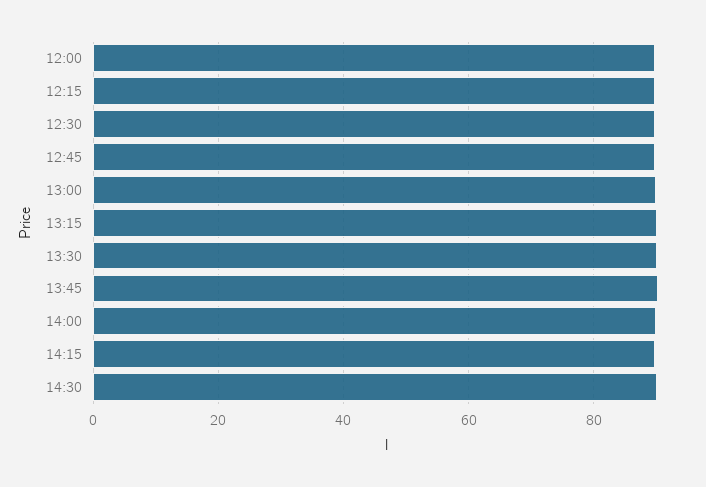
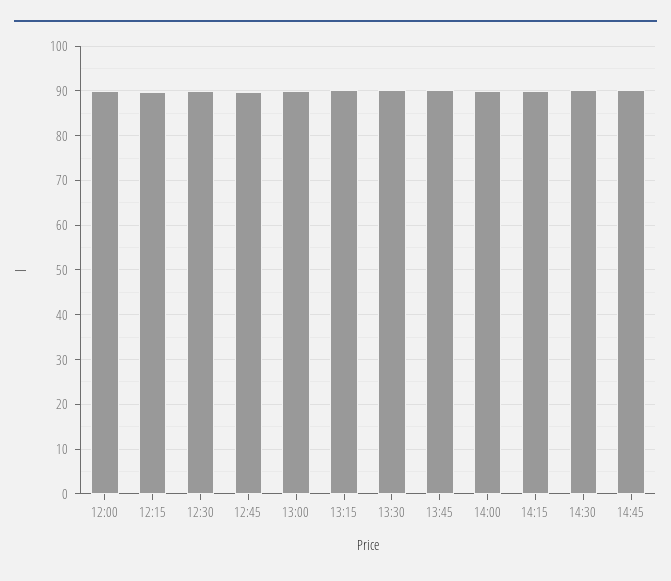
14:45: none -> 90

